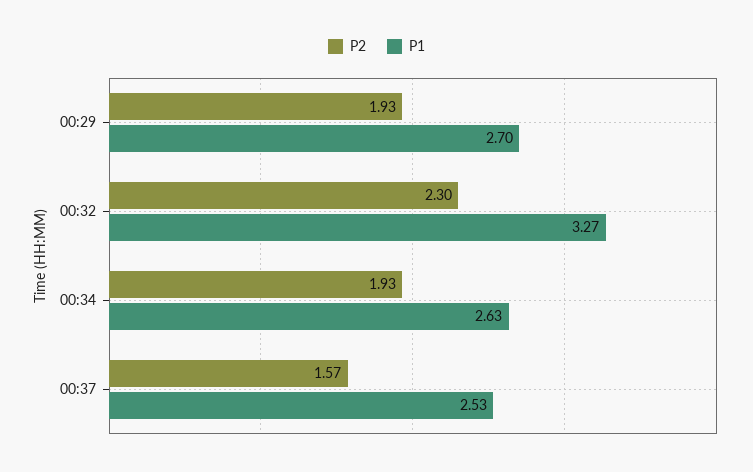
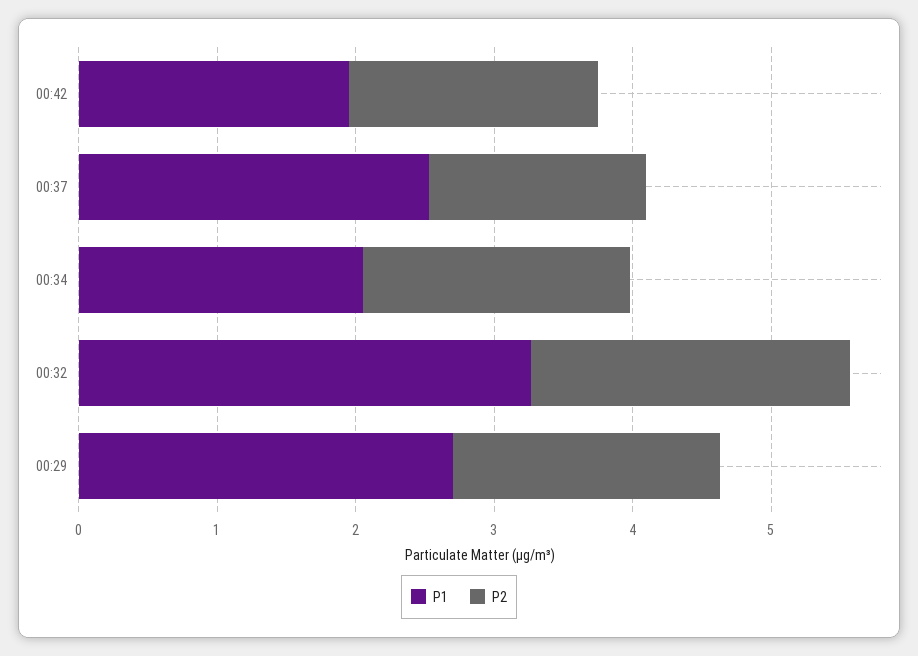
P1, 00:34: 2.63 -> 2
P1, 00:42: none -> 2
P2, 00:42: none -> 1.8

